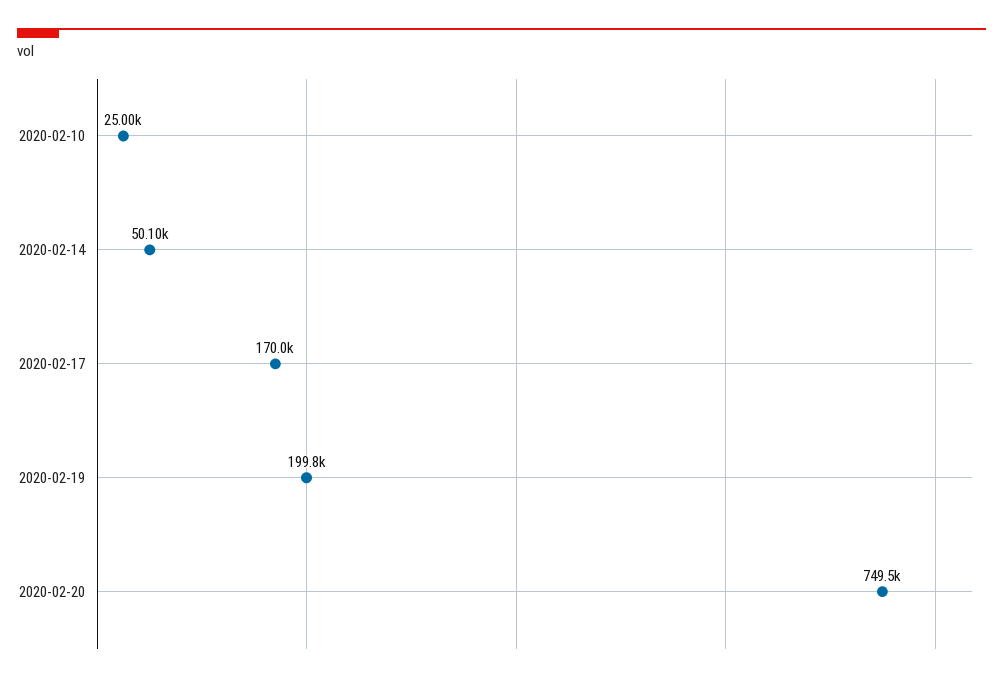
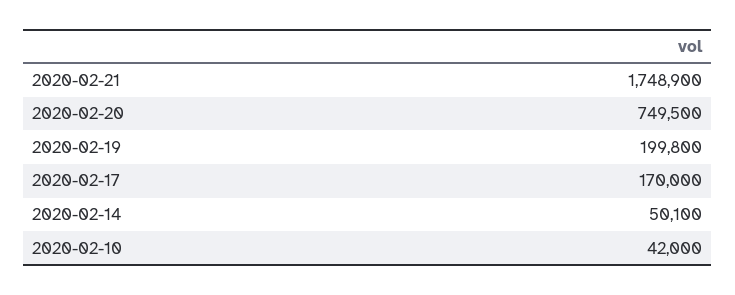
2020-02-10: 25000 -> 42000
2020-02-21: none -> 1748900

